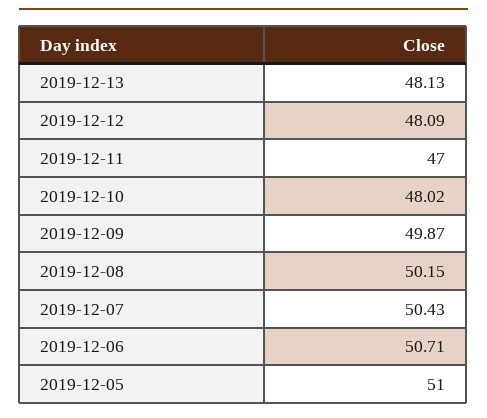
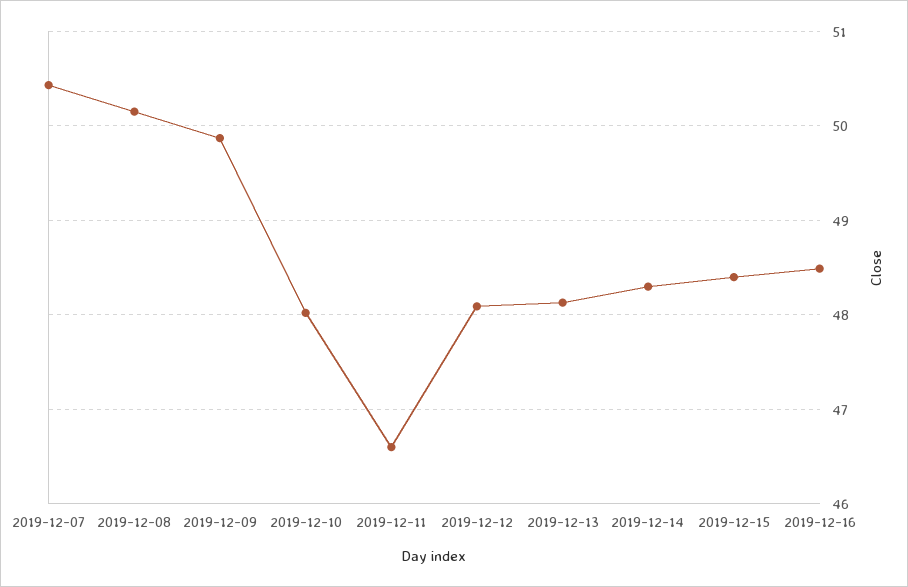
2019-12-11: 47 -> 46.6
2019-12-06: 50.71 -> none
2019-12-05: 51 -> none
2019-12-14: none -> 48.3
2019-12-15: none -> 48.4
2019-12-16: none -> 48.5

